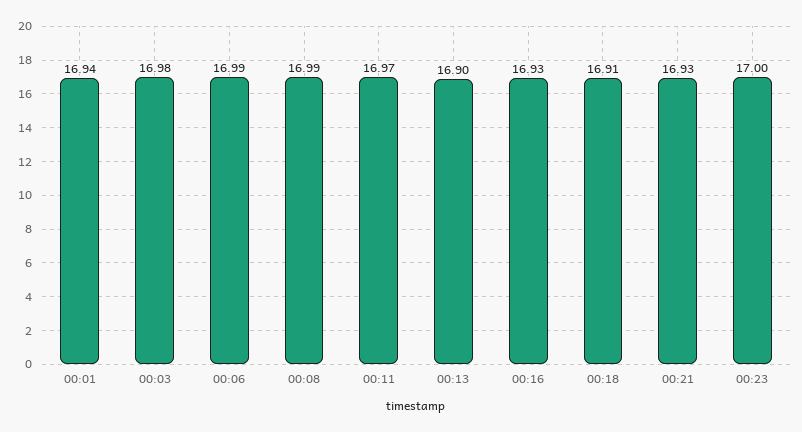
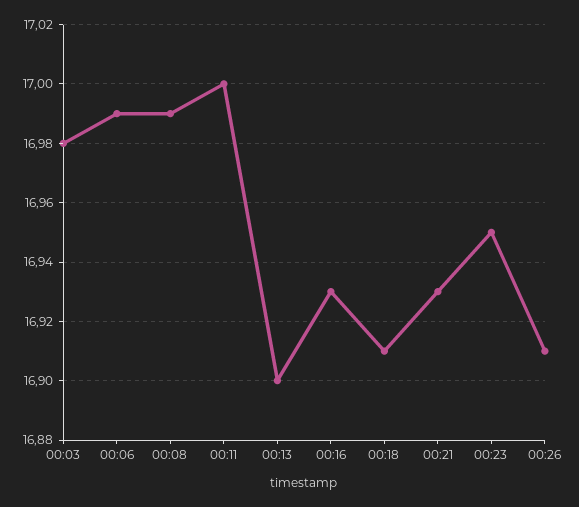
00:01: 16.94 -> none
00:11: 16.97 -> 17
00:23: 17 -> 16.95
00:26: none -> 16.91

